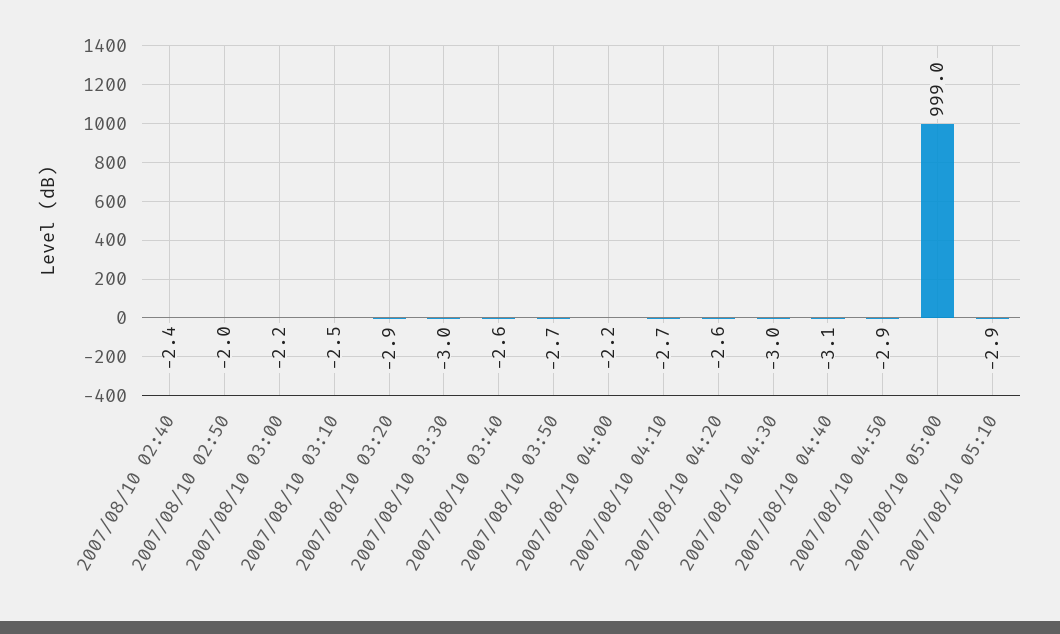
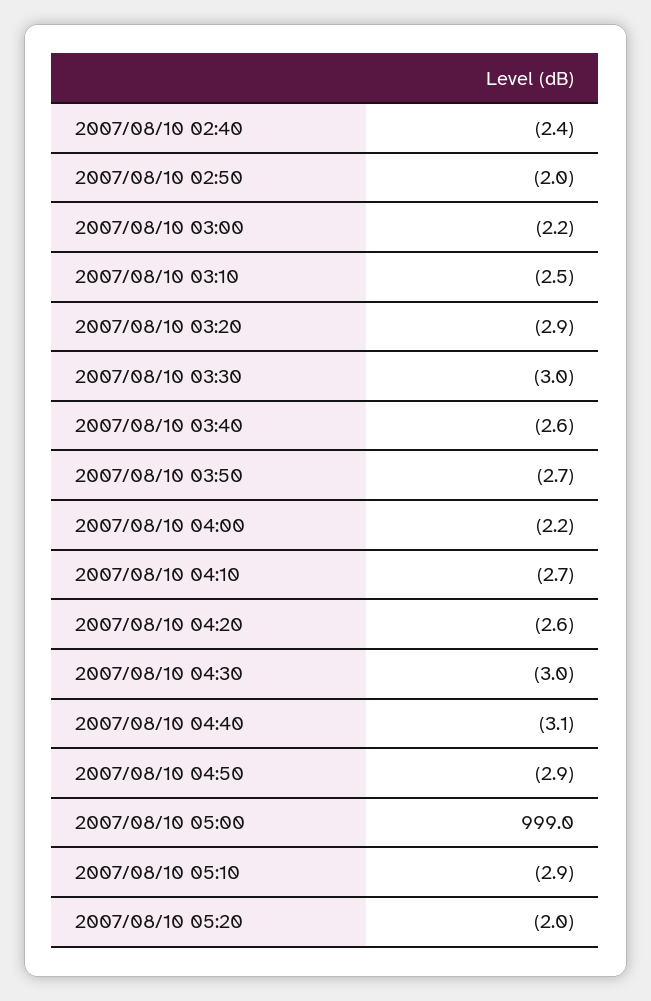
2007/08/10 05:20: none -> -2

